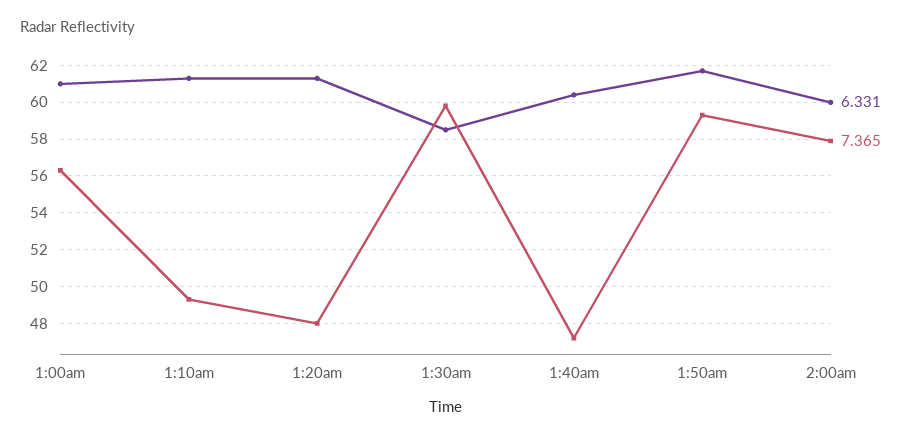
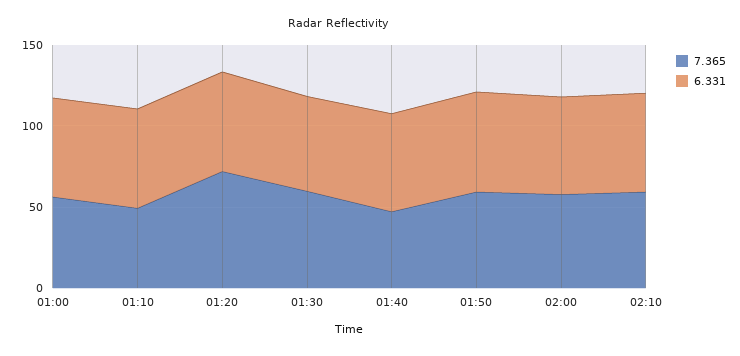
7.365, 1:20am: 48 -> 70
7.365, 02:10: none -> 60
6.331, 02:10: none -> 60

